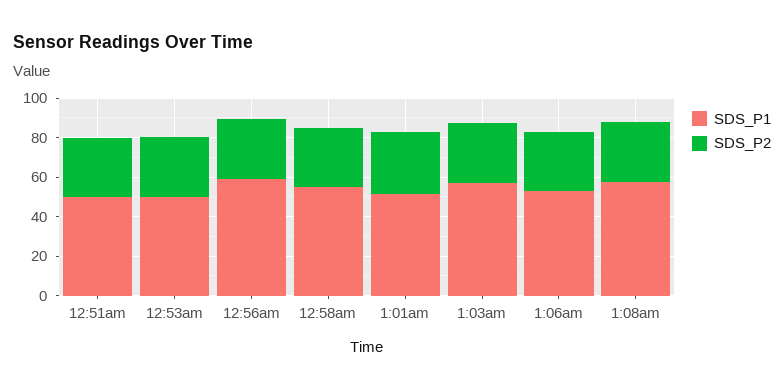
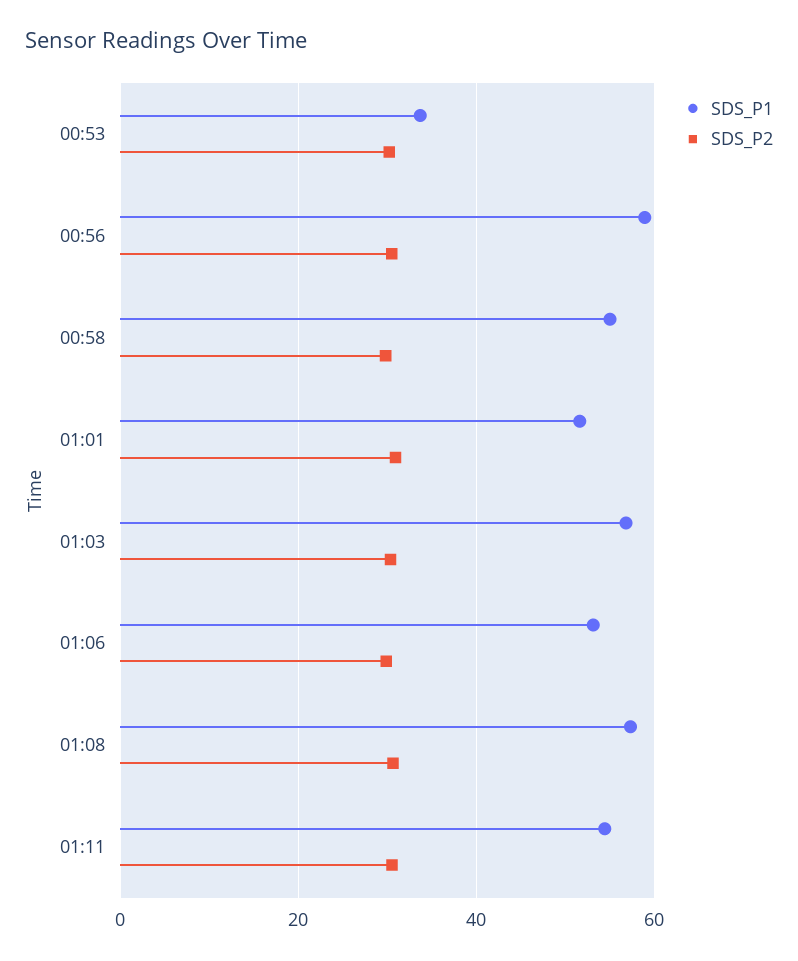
SDS_P1, 12:51am: 50 -> none
SDS_P2, 12:51am: 30 -> none
SDS_P1, 12:53am: 50 -> 34
SDS_P1, 01:11: none -> 54
SDS_P2, 01:11: none -> 30

